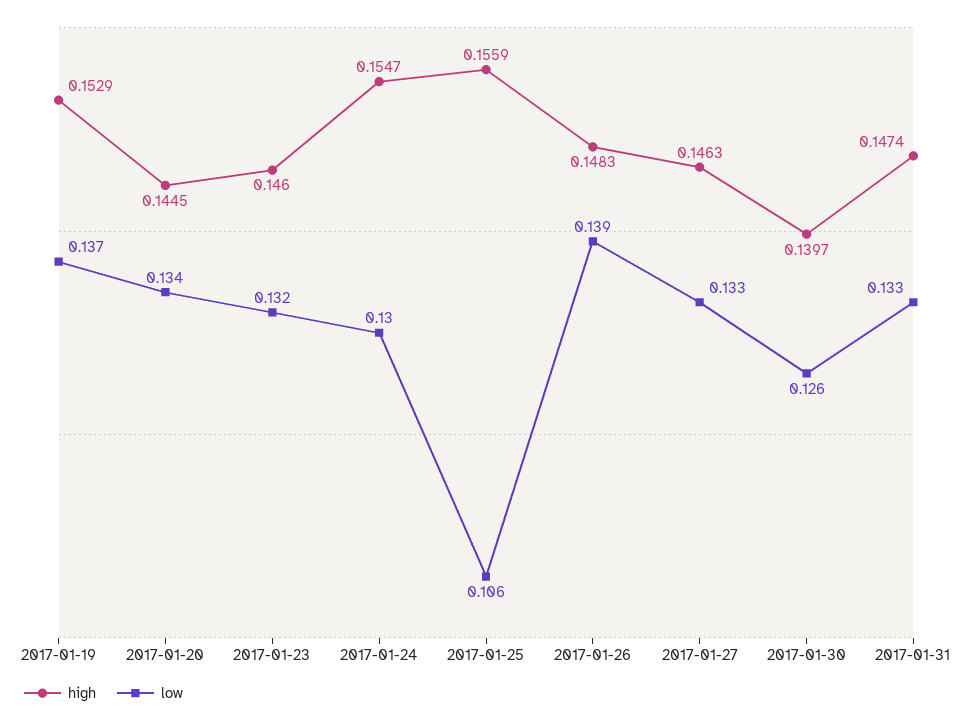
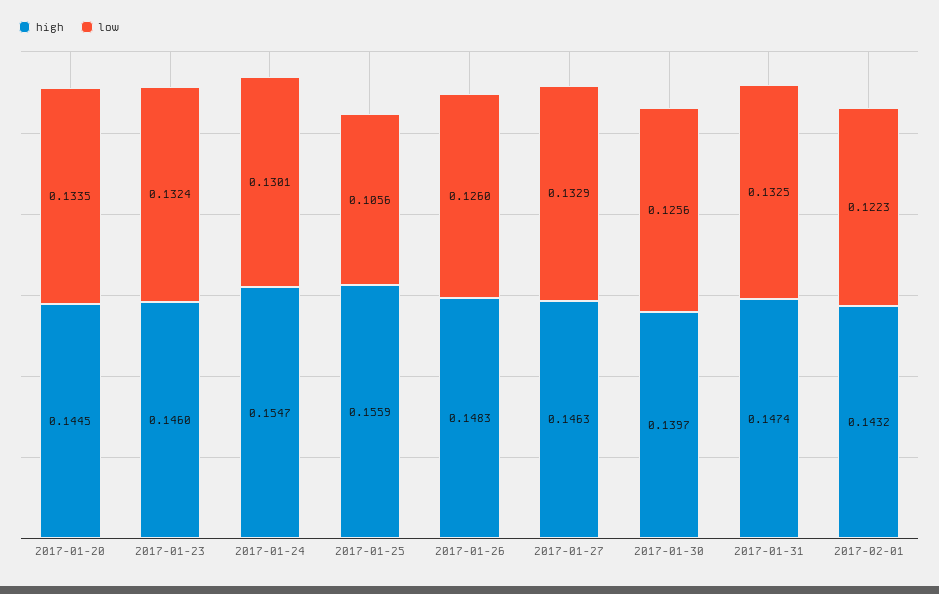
high, 2017-01-19: 0.1529 -> none
low, 2017-01-19: 0.137 -> none
low, 2017-01-26: 0.139 -> 0.126
high, 2017-02-01: none -> 0.1432
low, 2017-02-01: none -> 0.1223

